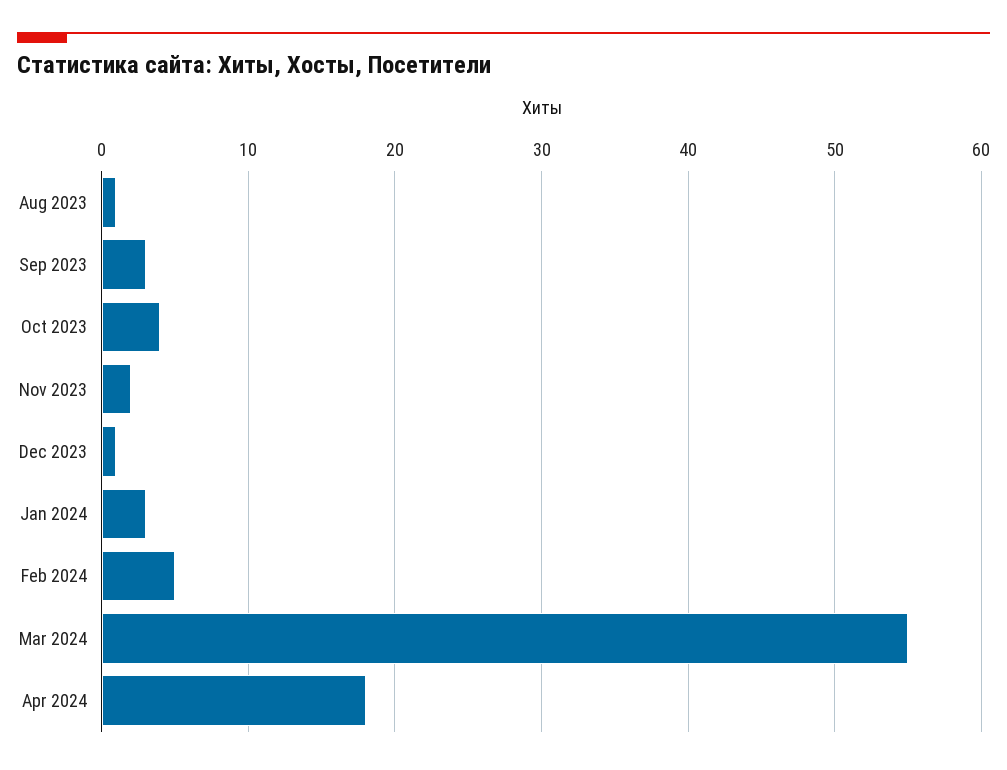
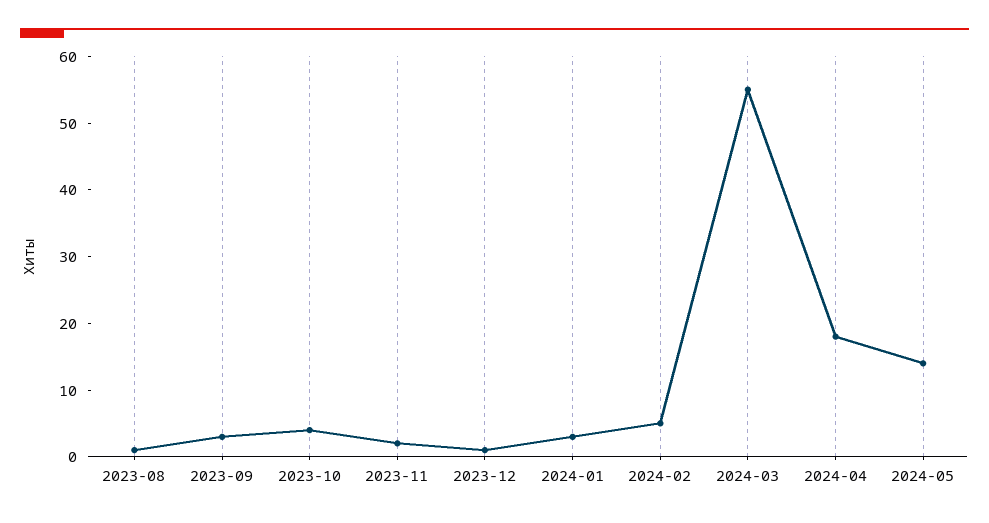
2024-05: none -> 15

